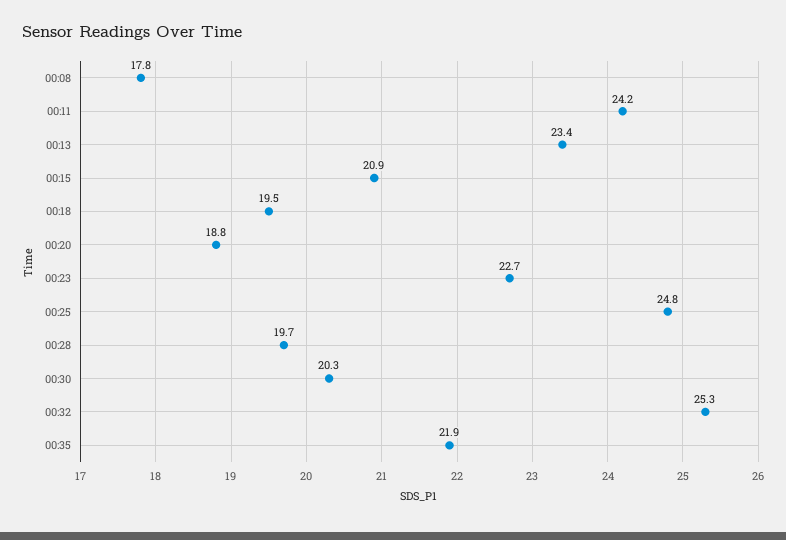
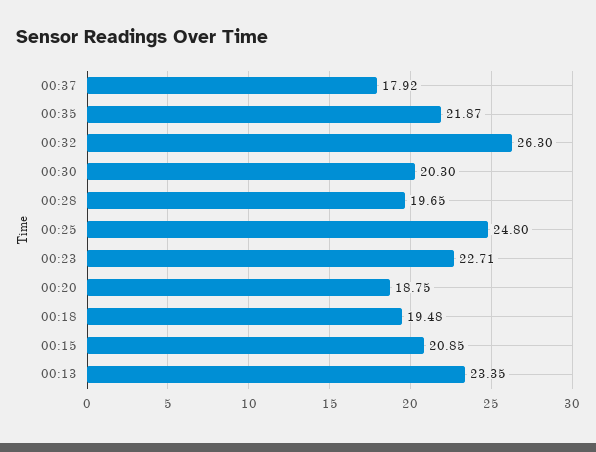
00:08: 17.8 -> none
00:11: 24.2 -> none
00:32: 25.3 -> 26.3
00:37: none -> 17.92

